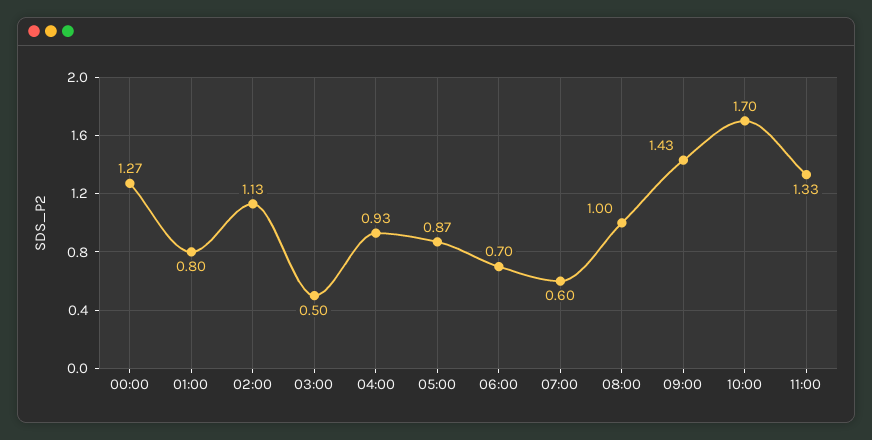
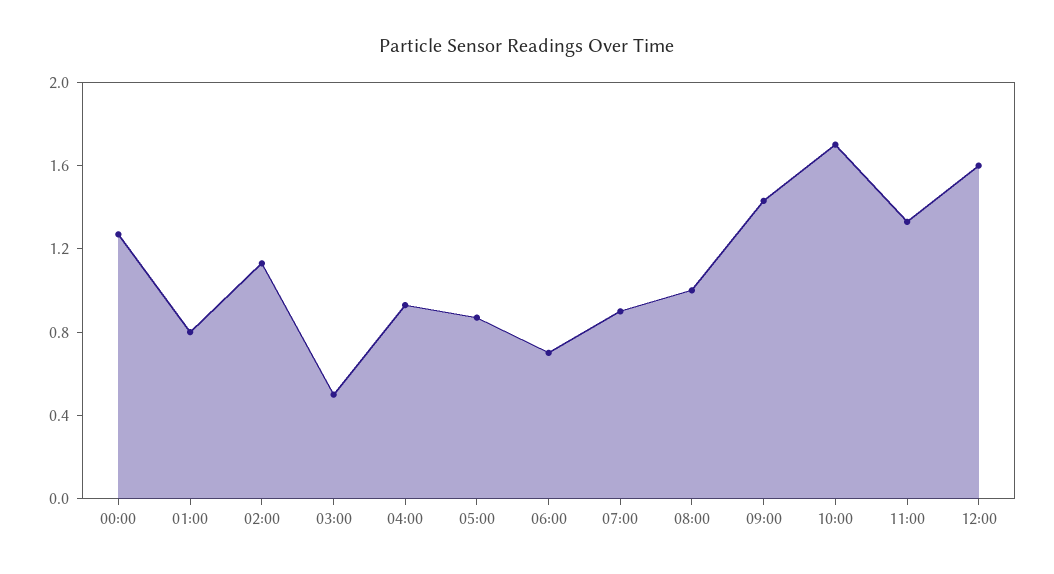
07:00: 0.6 -> 0.9
12:00: none -> 1.6

